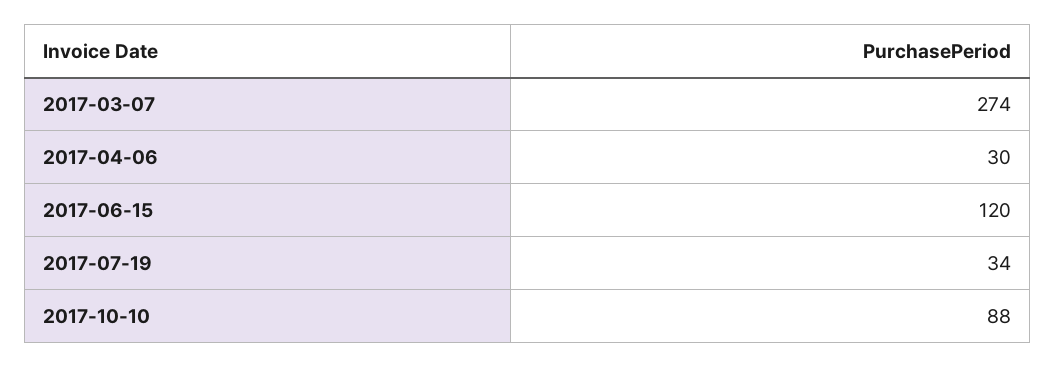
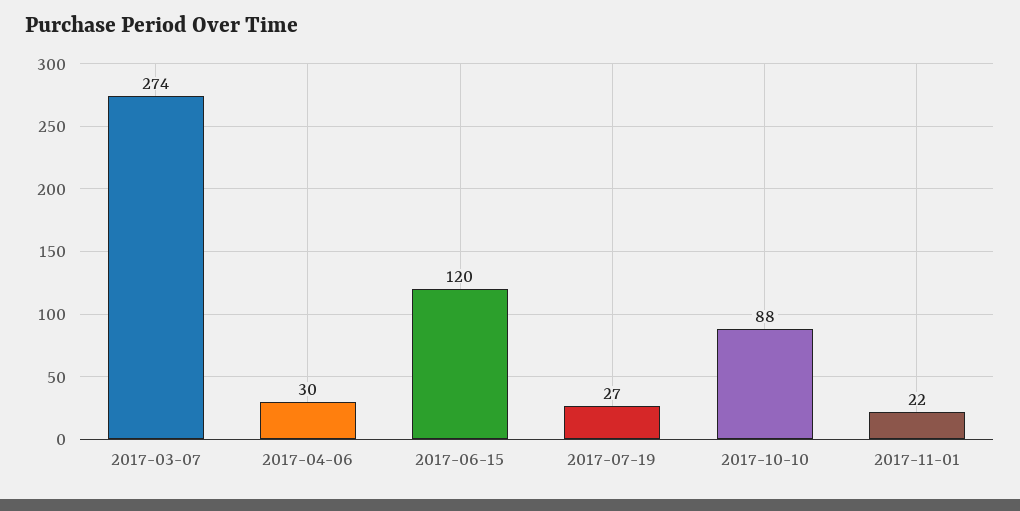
2017-07-19: 34 -> 27
2017-11-01: none -> 22

